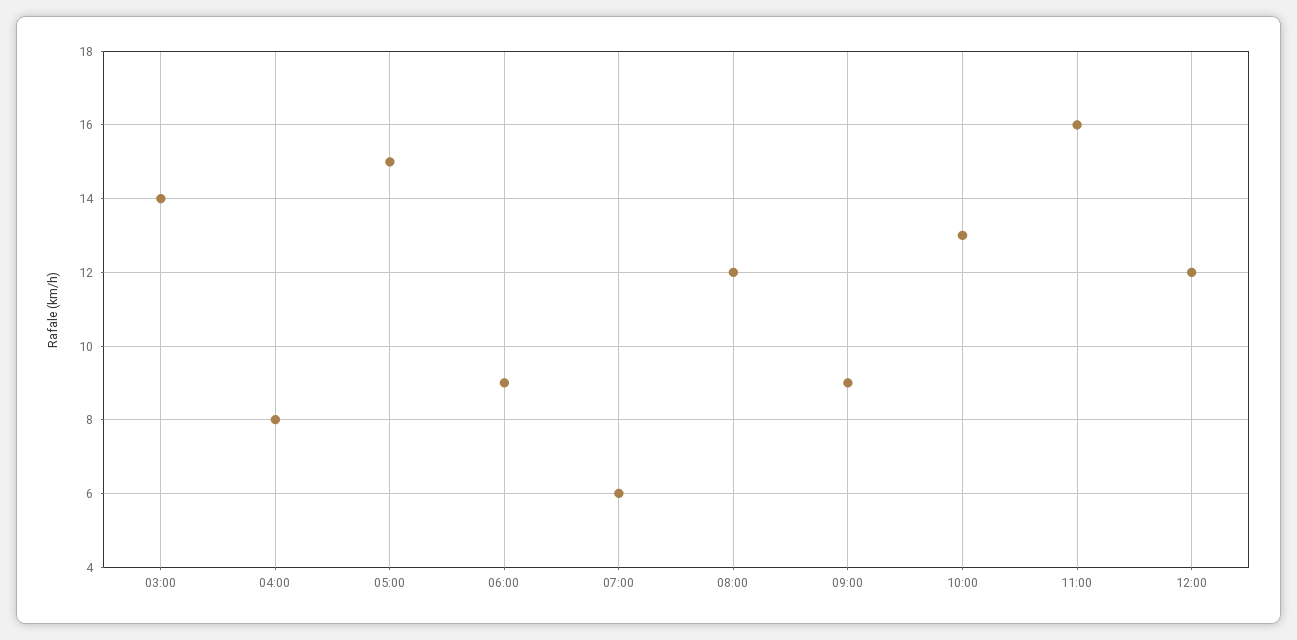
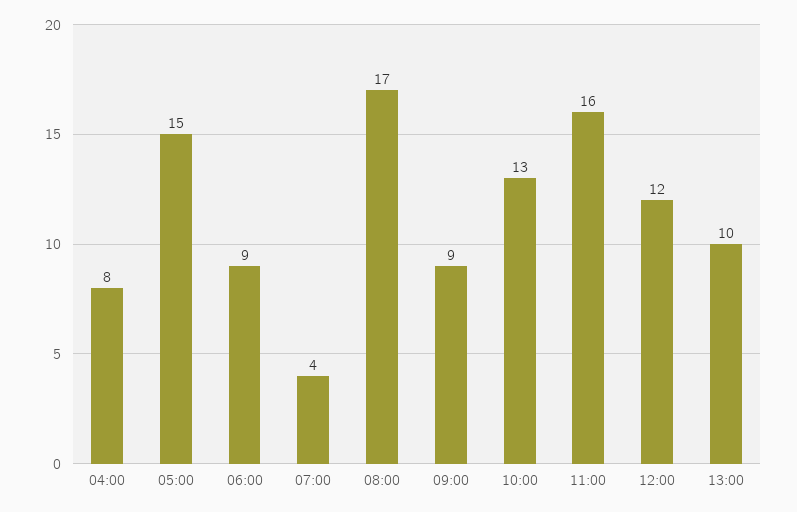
03:00: 14 -> none
07:00: 6 -> 4
08:00: 12 -> 17
13:00: none -> 10

